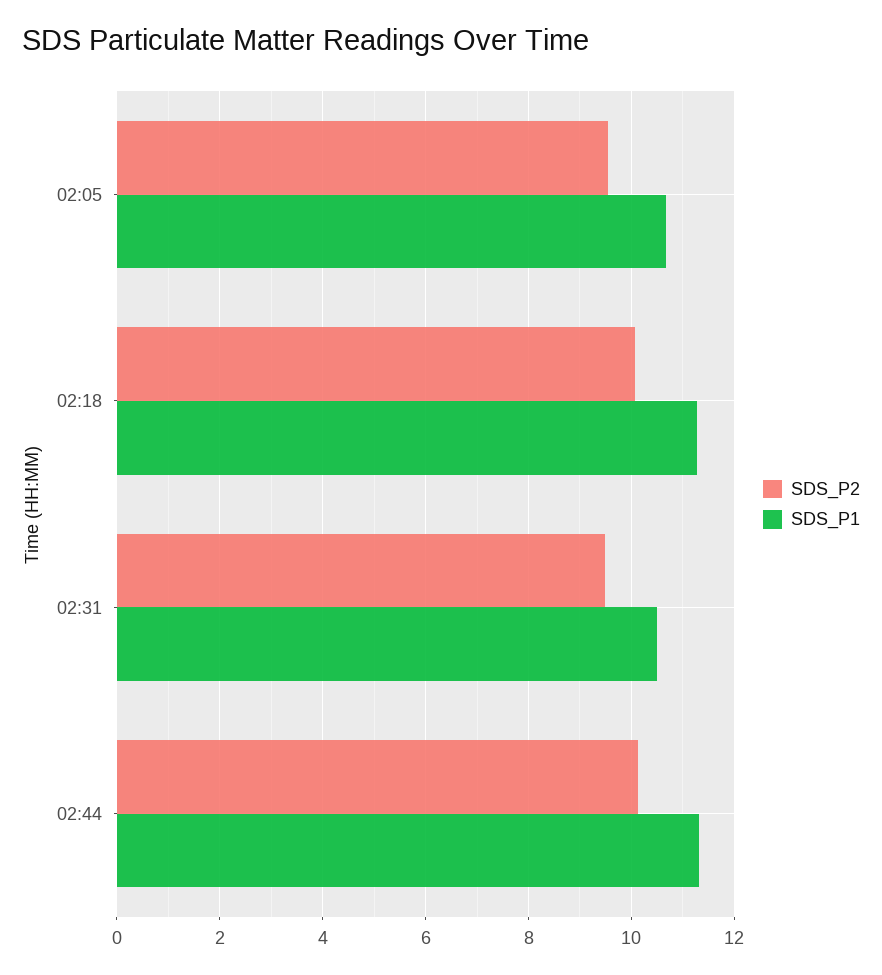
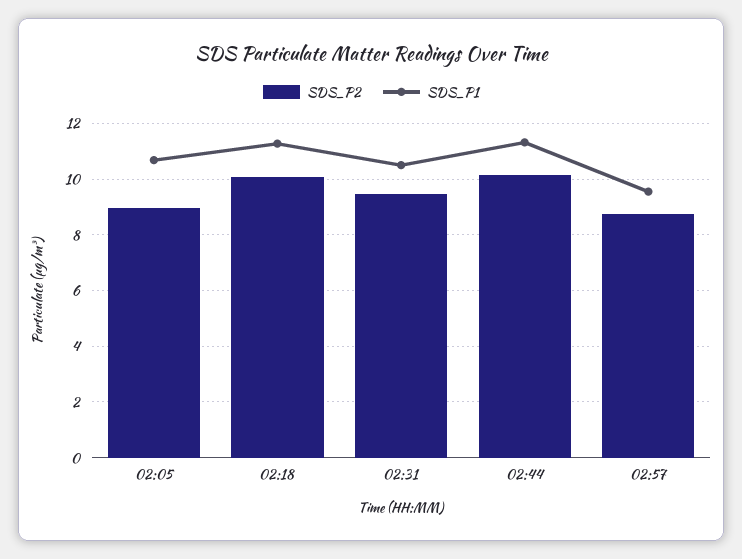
SDS_P2, 02:05: 9.6 -> 9
SDS_P2, 02:57: none -> 8.75
SDS_P1, 02:57: none -> 9.5

